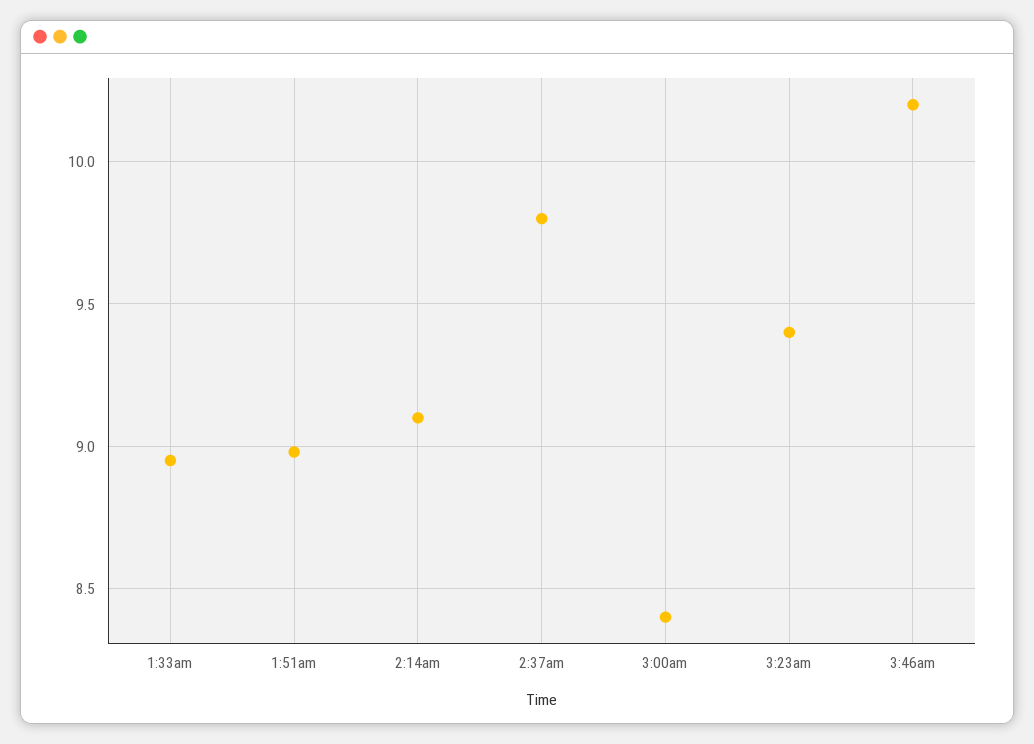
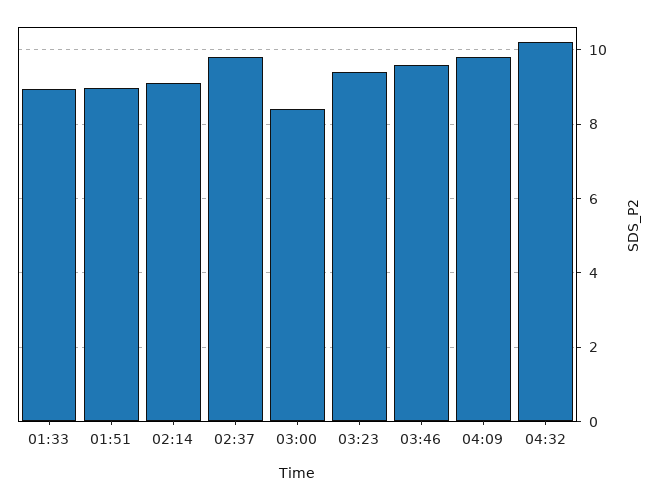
3:46am: 10.2 -> 9.6
04:09: none -> 9.8
04:32: none -> 10.2

